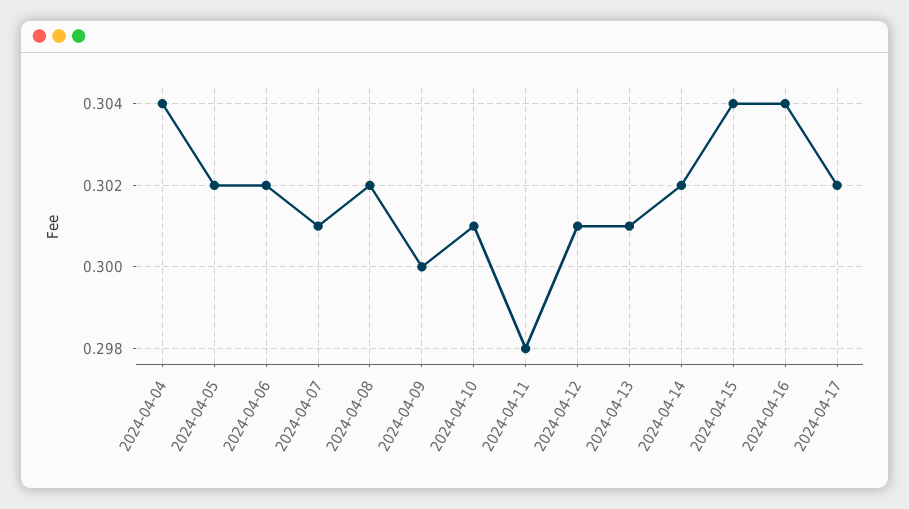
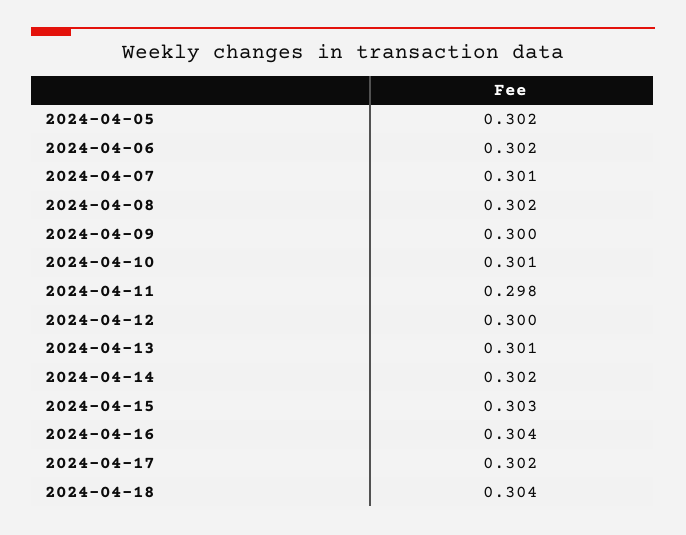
2024-04-04: 0.304 -> none
2024-04-12: 0.301 -> 0.3
2024-04-15: 0.304 -> 0.303
2024-04-18: none -> 0.304

